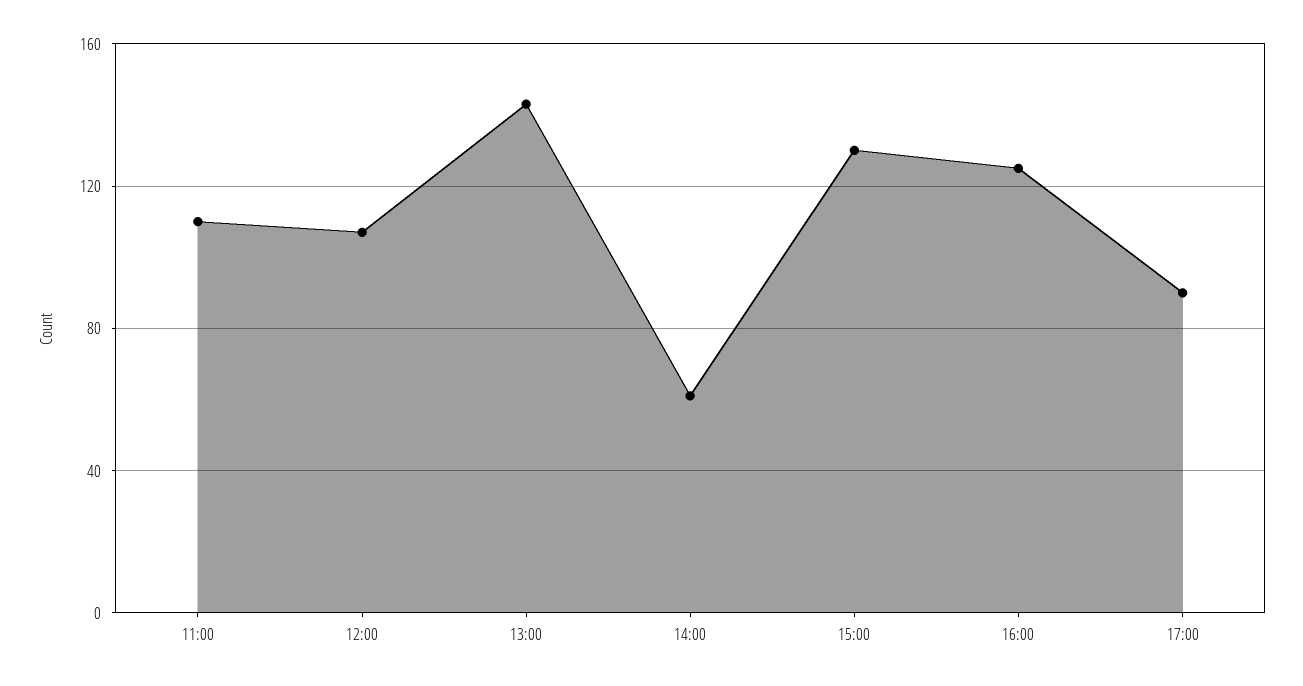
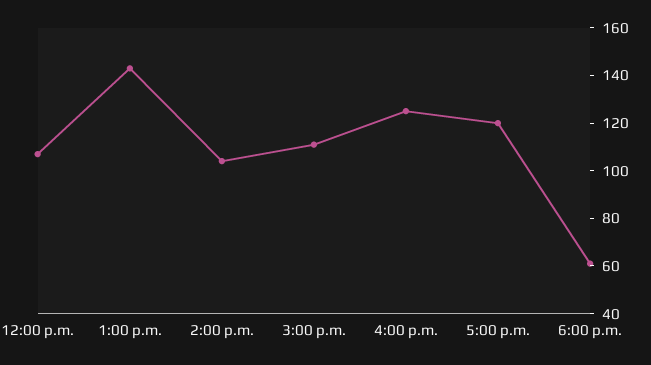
11:00: 110 -> none
14:00: 60 -> 105
15:00: 130 -> 110
17:00: 90 -> 120
6:00 p.m.: none -> 60

